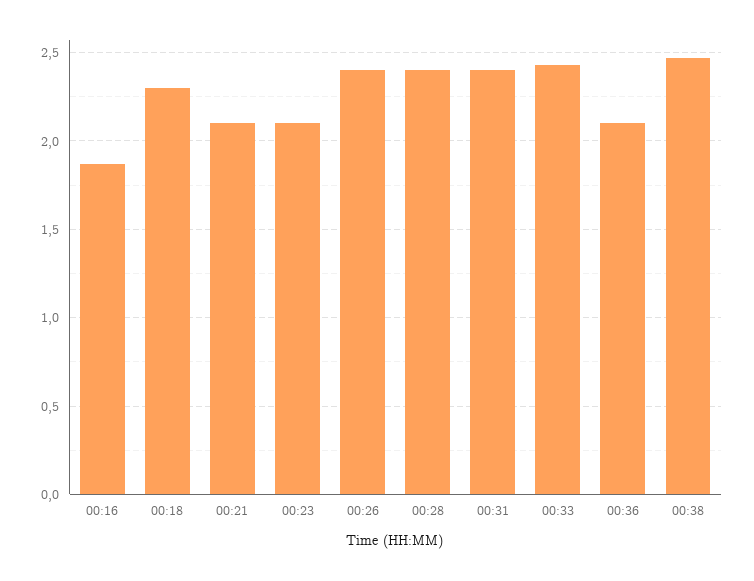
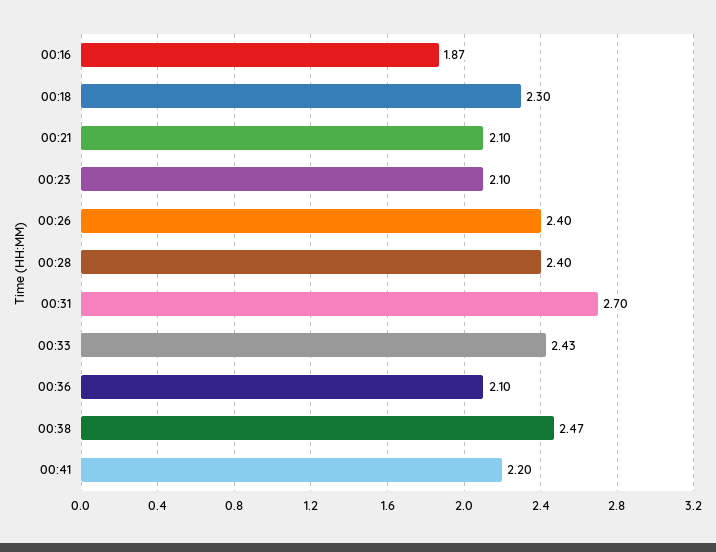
00:31: 2.4 -> 2.7
00:41: none -> 2.2

